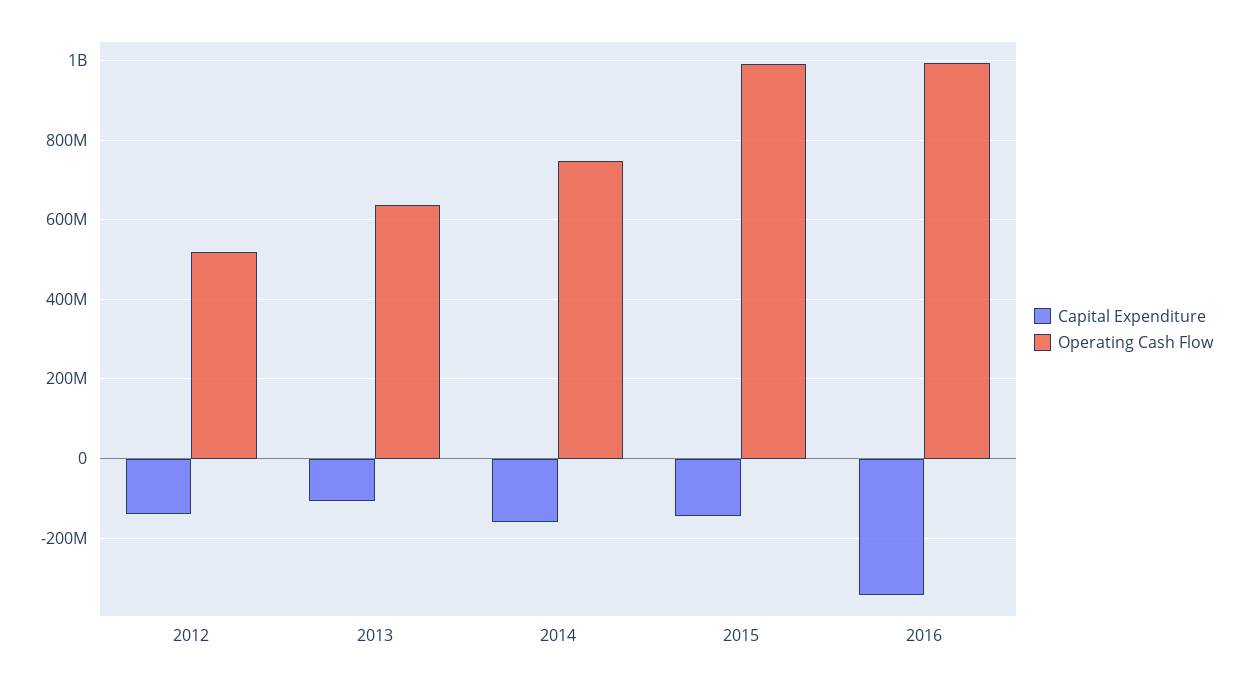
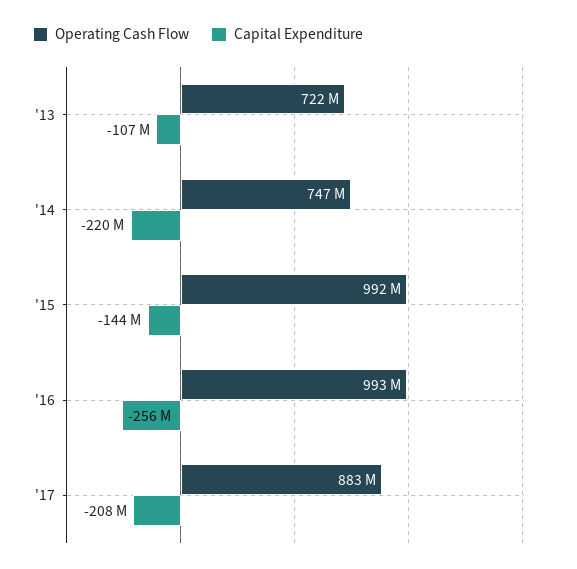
Capital Expenditure, 2012: -140000000 -> none
Operating Cash Flow, 2012: 520000000 -> none
Operating Cash Flow, 2013: 640000000 -> 722000000
Capital Expenditure, 2014: -160000000 -> -220000000
Capital Expenditure, 2016: -340000000 -> -256000000
Operating Cash Flow, '17: none -> 883000000
Capital Expenditure, '17: none -> -208000000

